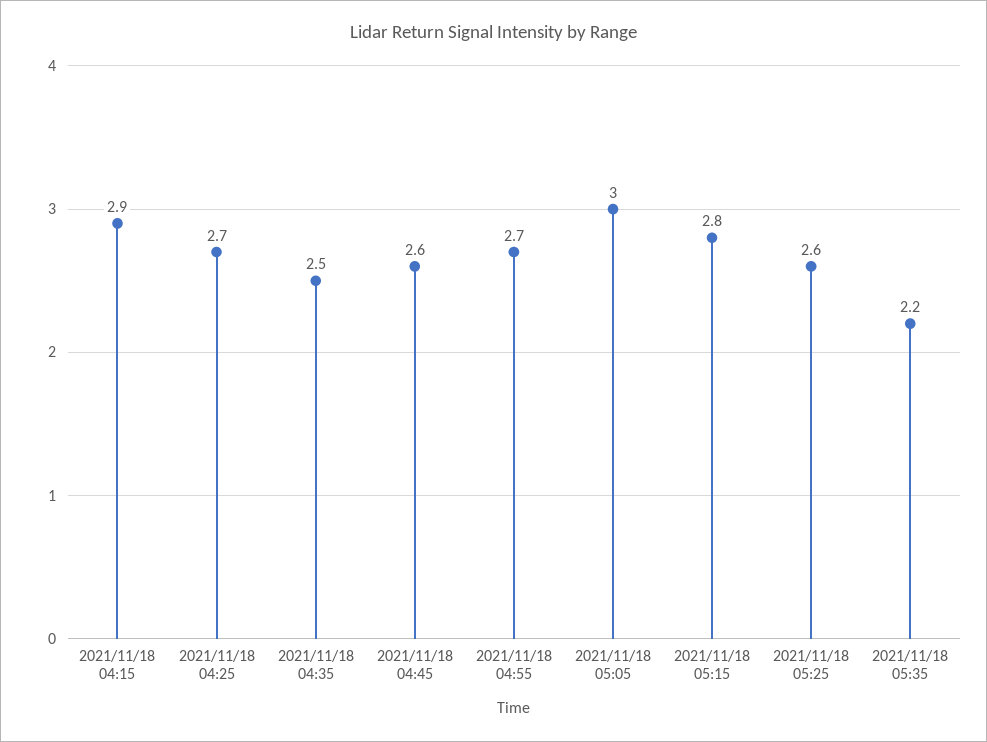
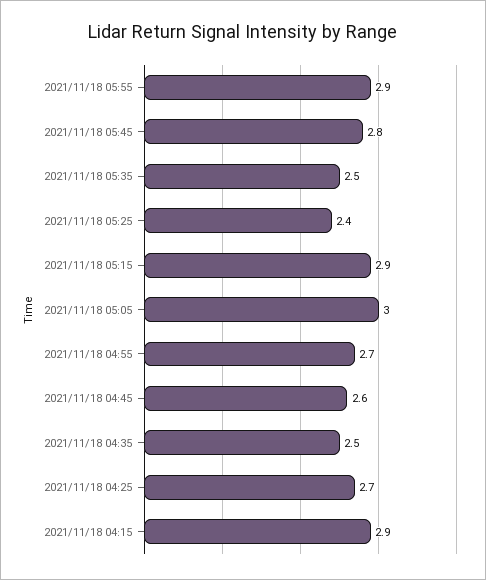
2021/11/18 05:15: 2.8 -> 2.9
2021/11/18 05:25: 2.6 -> 2.4
2021/11/18 05:35: 2.2 -> 2.5
2021/11/18 05:55: none -> 2.9
2021/11/18 05:45: none -> 2.8

